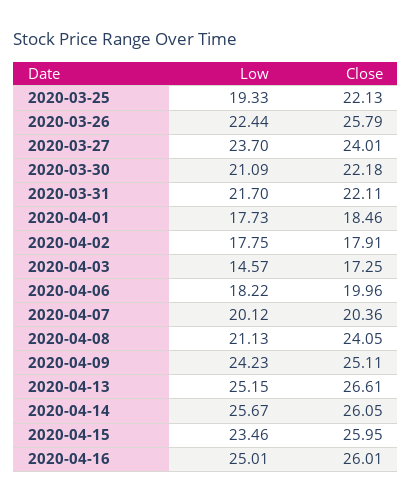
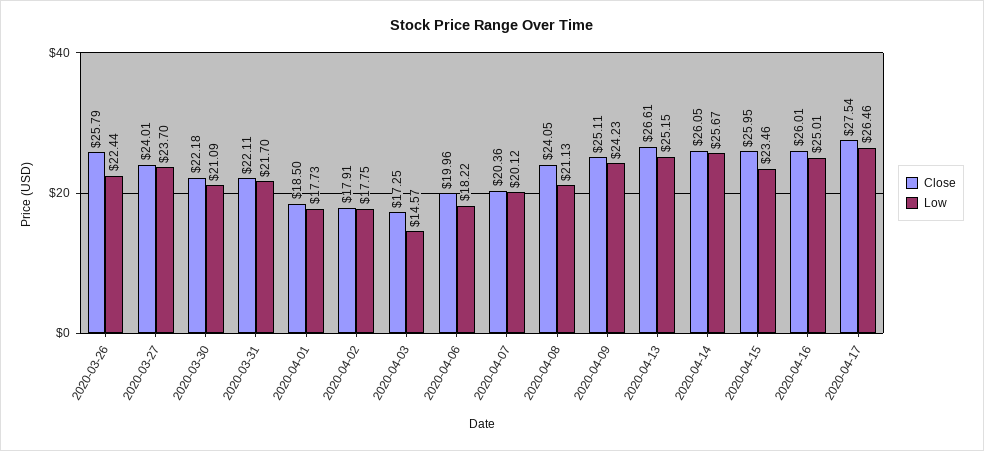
Low, 2020-03-25: 19.33 -> none
Close, 2020-03-25: 22.13 -> none
Close, 2020-04-01: 18.46 -> 18.5
Close, 2020-04-17: none -> 27.54
Low, 2020-04-17: none -> 26.46

